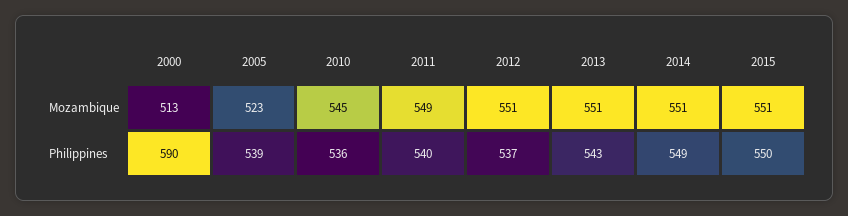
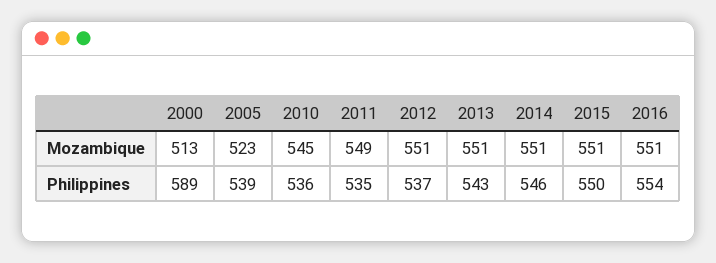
2000, Philippines: 590 -> 589
2011, Philippines: 540 -> 535
2014, Philippines: 549 -> 546
2016, Mozambique: none -> 551
2016, Philippines: none -> 554

